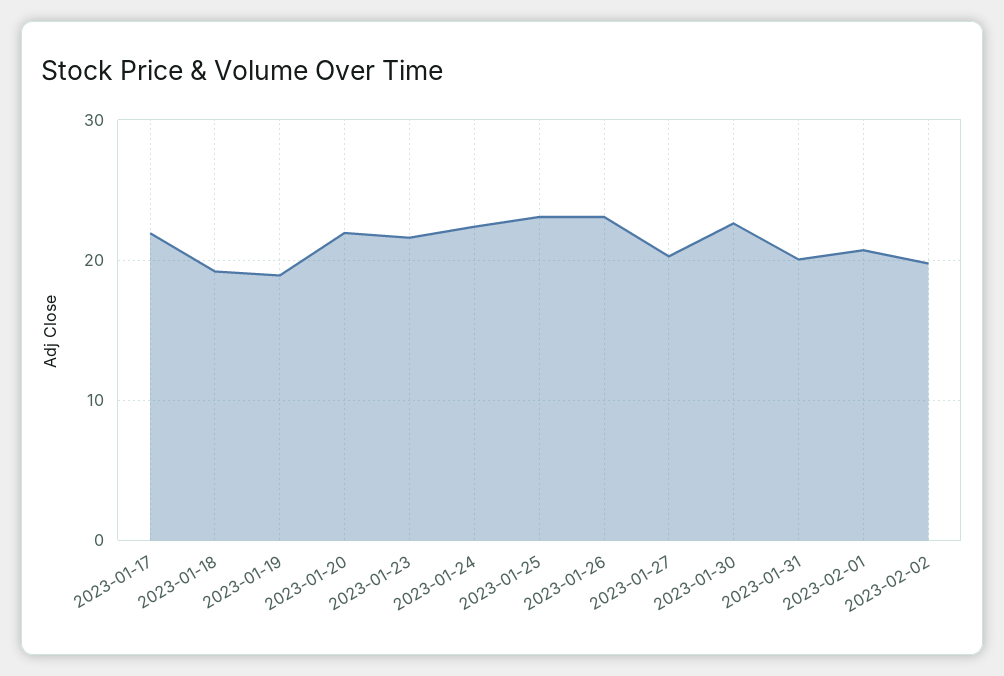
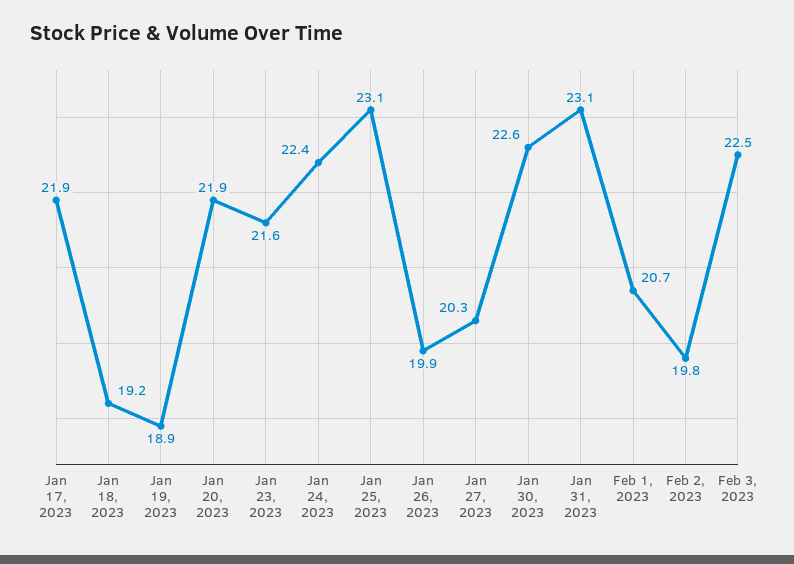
2023-01-26: 23 -> 19.9
2023-01-31: 20 -> 23.1
Feb 3, 2023: none -> 22.5

